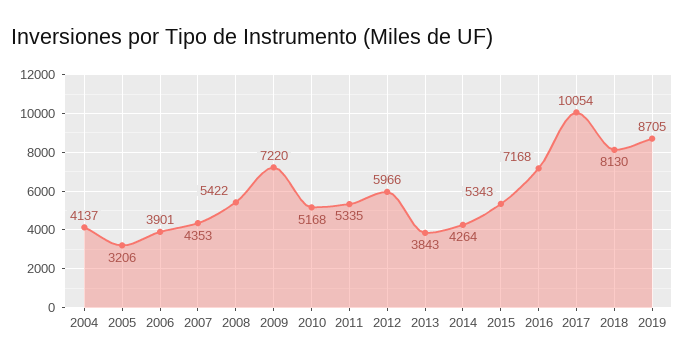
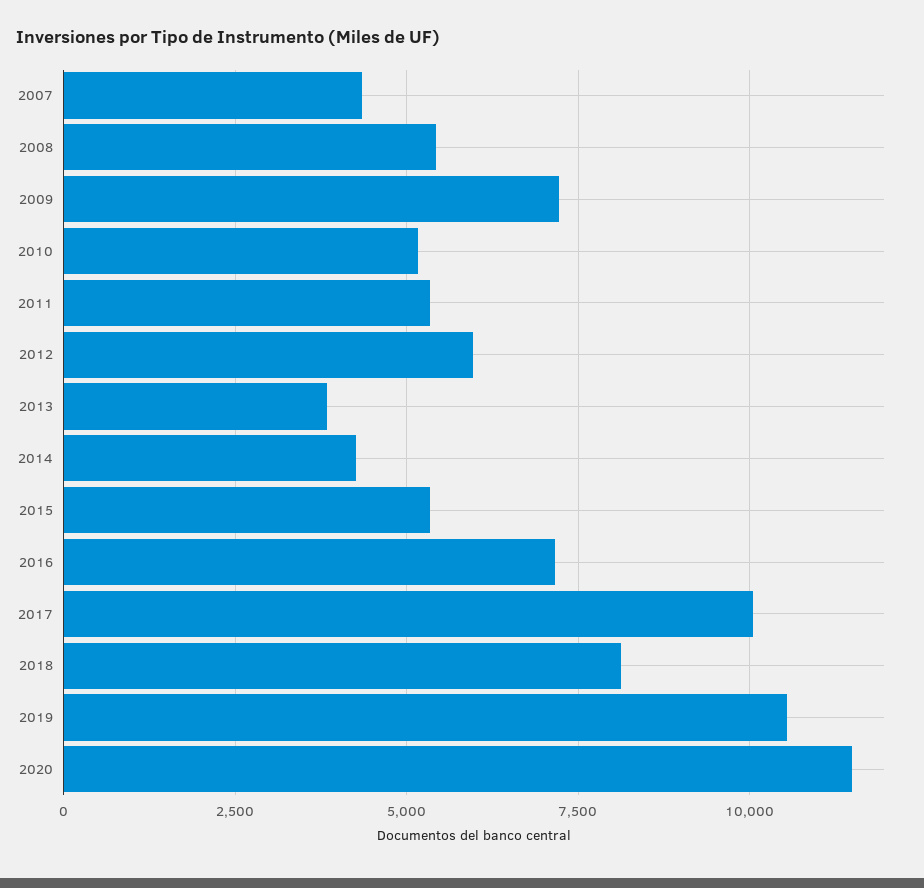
2004: 4137 -> none
2005: 3206 -> none
2006: 3901 -> none
2019: 8705 -> 10500
2020: none -> 11500

